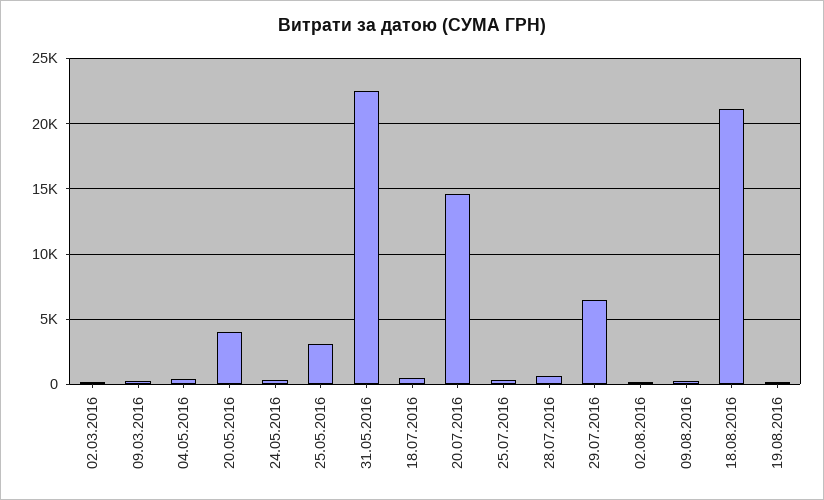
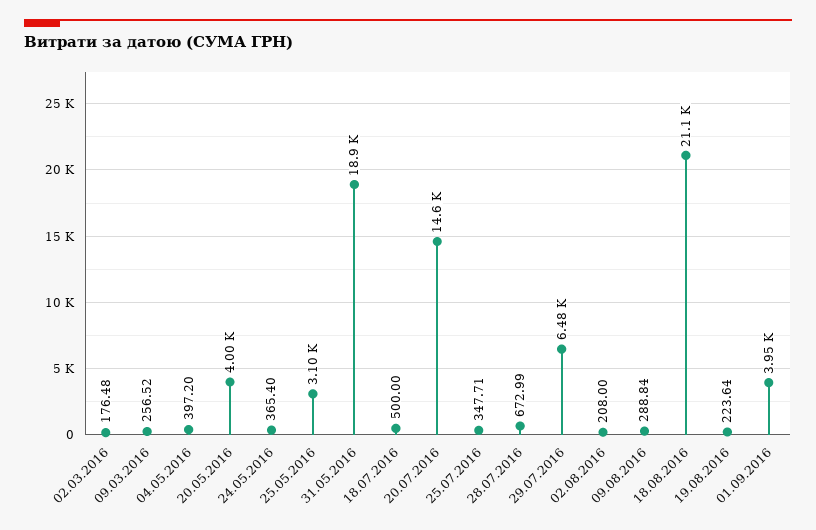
31.05.2016: 22500 -> 18900
01.09.2016: none -> 3950

